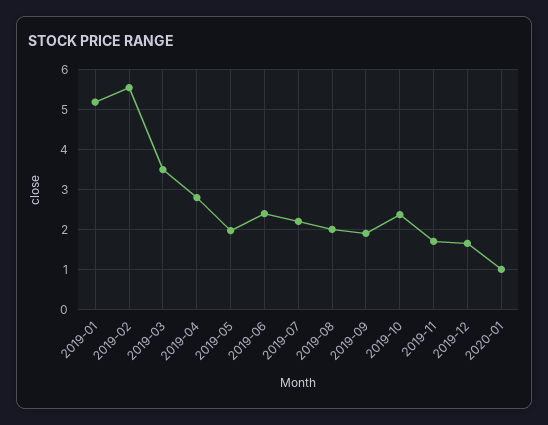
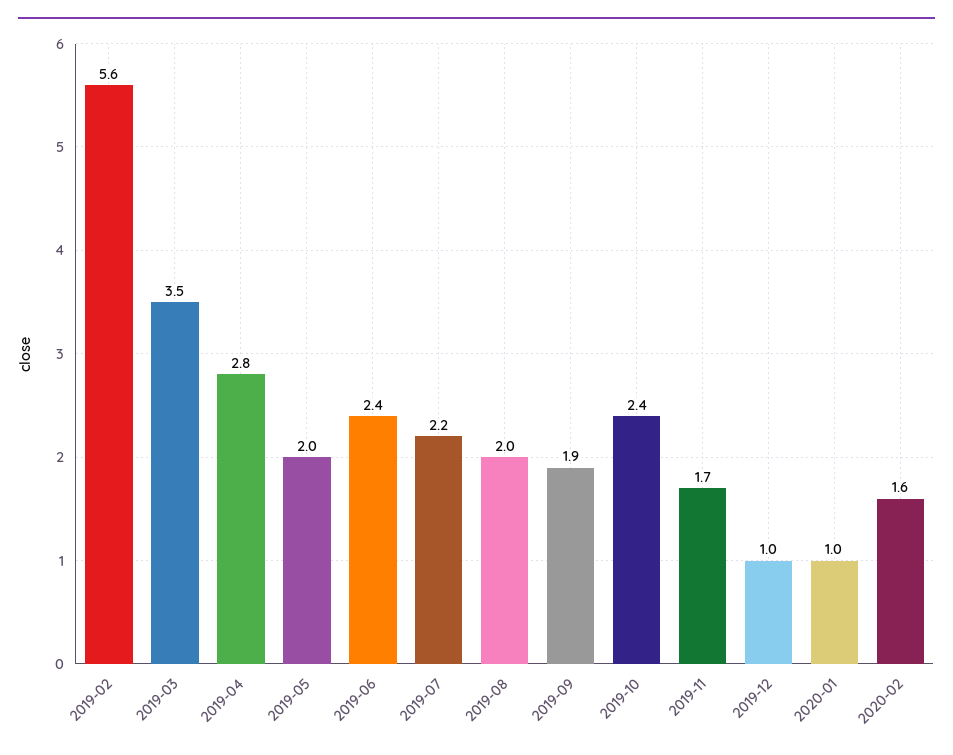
2019-01: 5.2 -> none
2019-12: 1.6 -> 1
2020-02: none -> 1.6

